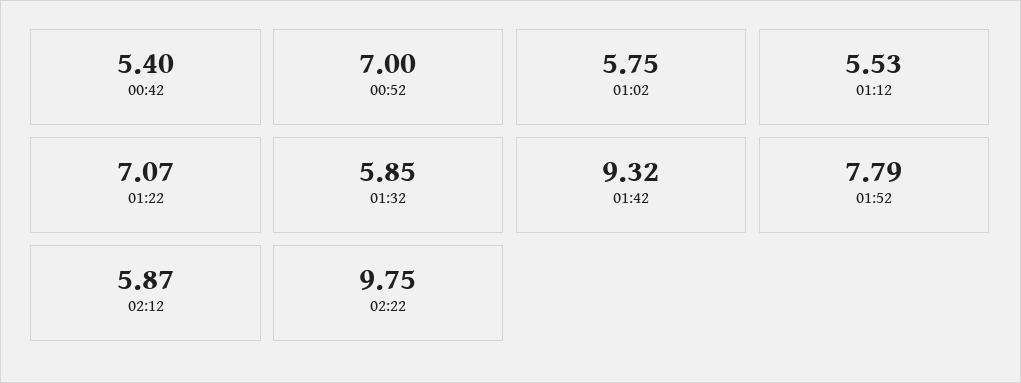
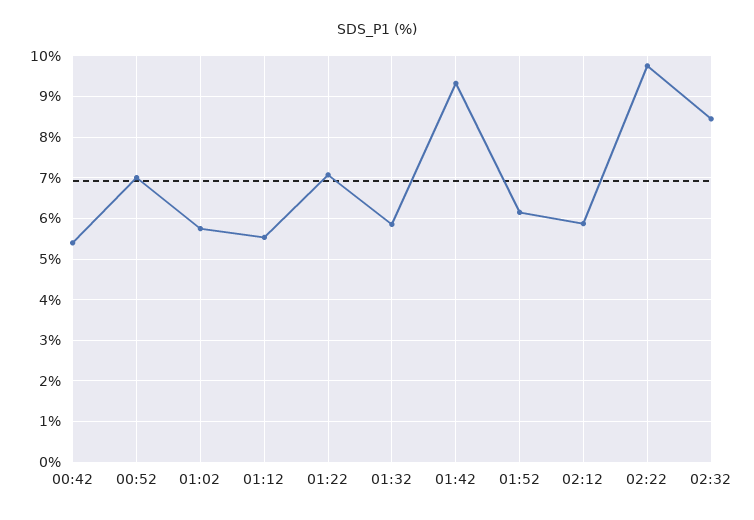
01:52: 7.79 -> 6.2
02:32: none -> 8.4

